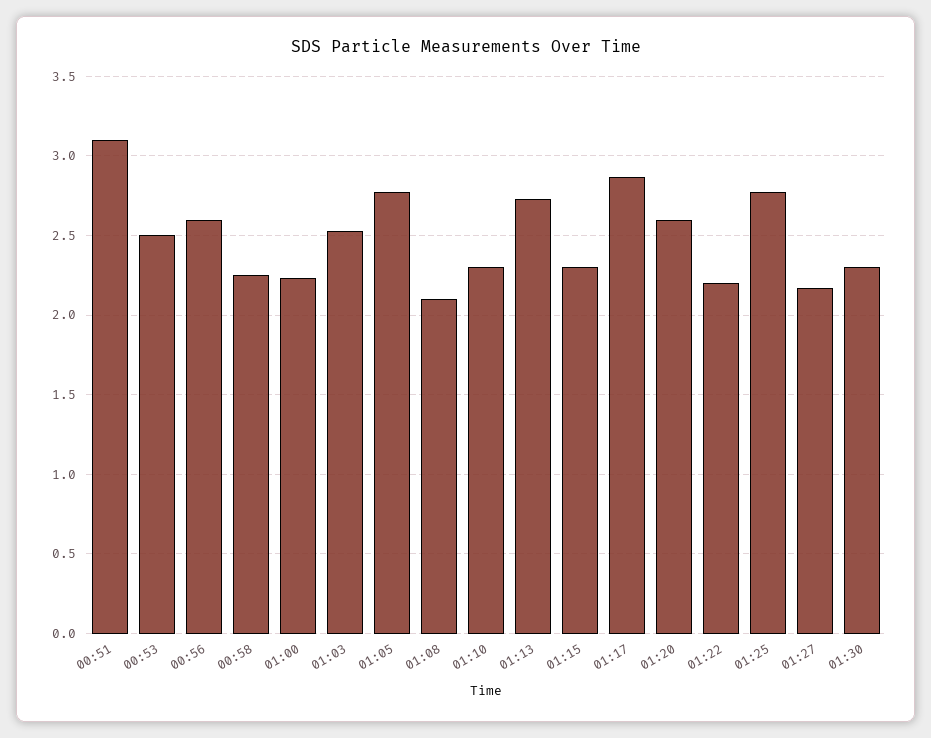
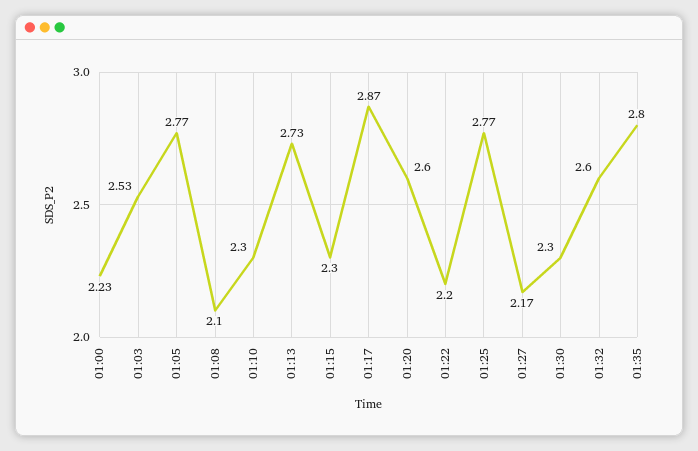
00:51: 3.1 -> none
00:53: 2.5 -> none
00:56: 2.6 -> none
00:58: 2.25 -> none
01:32: none -> 2.6
01:35: none -> 2.8

